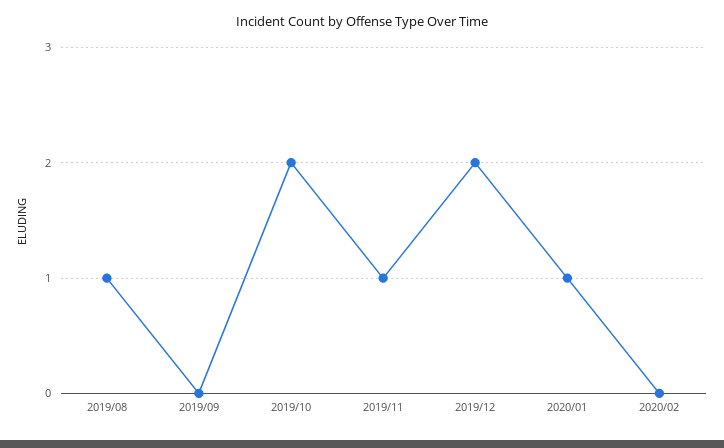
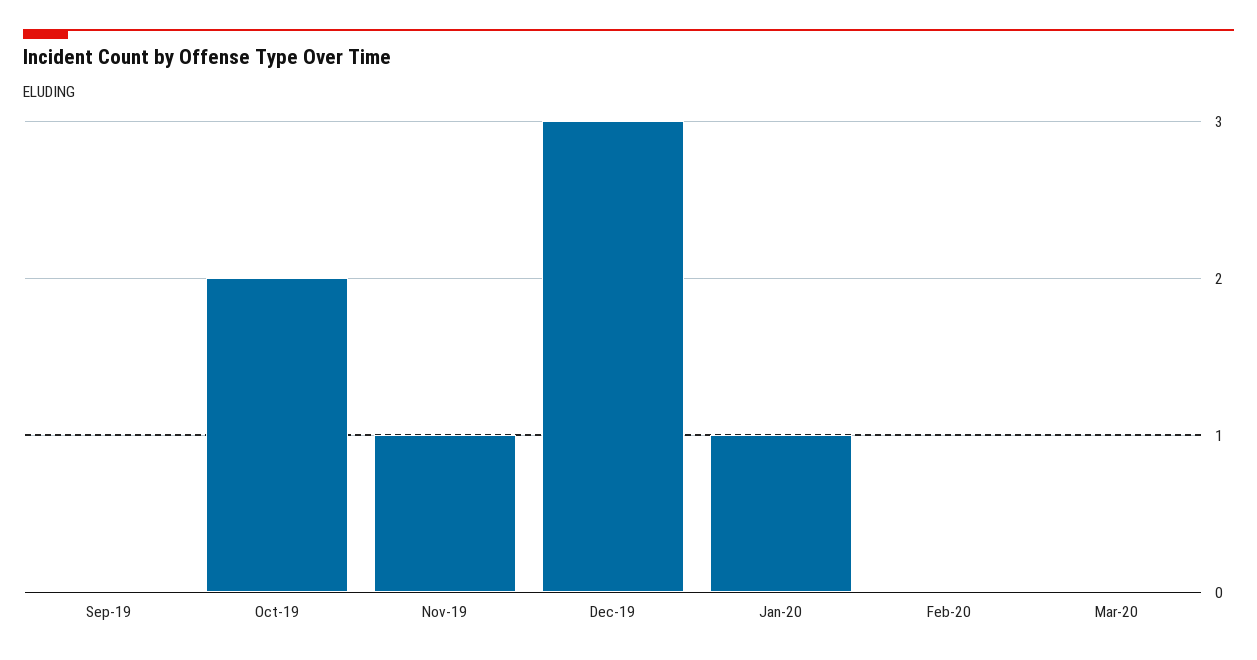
2019/08: 1 -> none
2019/12: 2 -> 3
Mar-20: none -> 0

